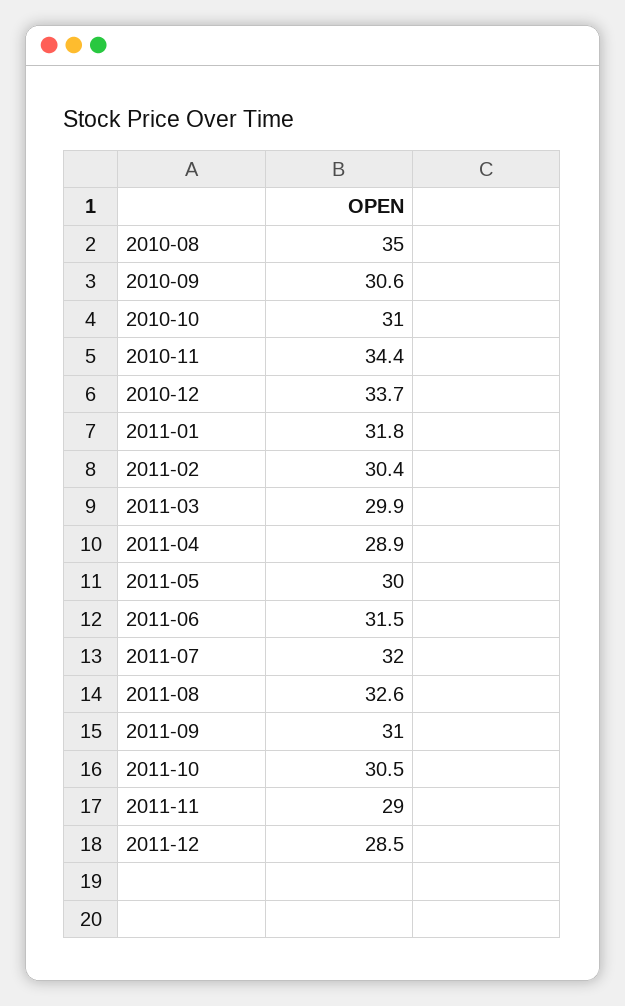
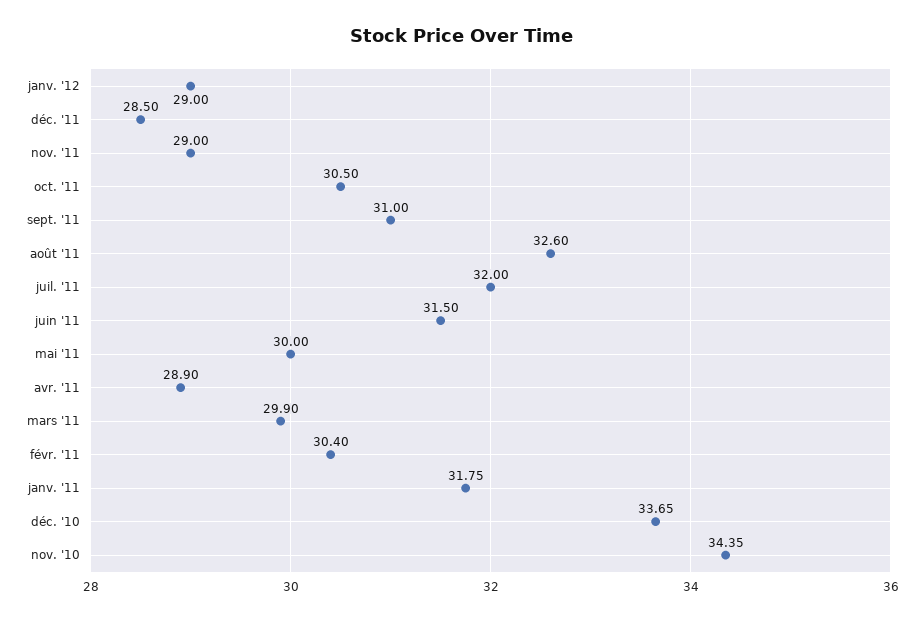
2010-08: 35 -> none
2010-09: 30.6 -> none
2010-10: 31 -> none
janv. '12: none -> 29

